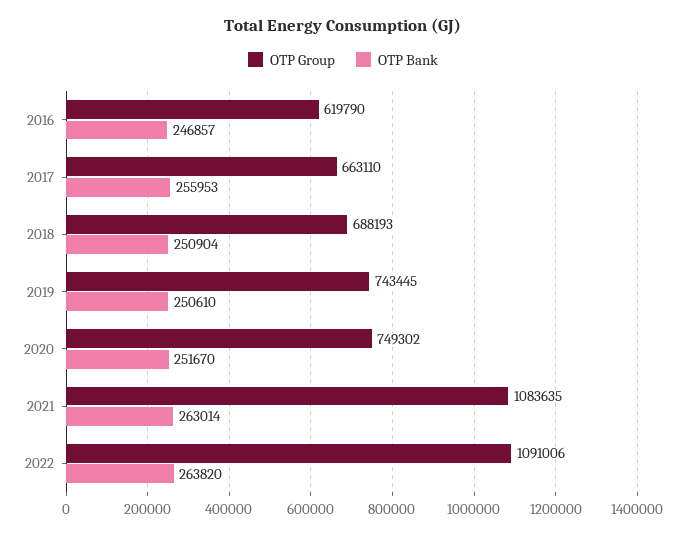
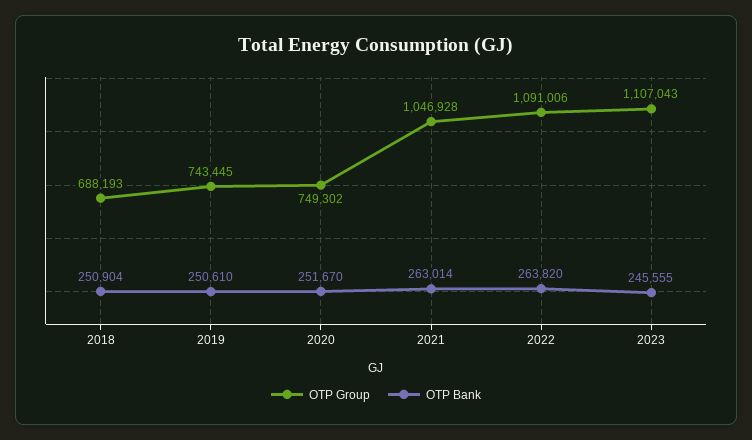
OTP Group, 2016: 619790 -> none
OTP Bank, 2016: 246857 -> none
OTP Group, 2017: 663110 -> none
OTP Bank, 2017: 255953 -> none
OTP Group, 2021: 1083635 -> 1046928
OTP Group, 2023: none -> 1107043
OTP Bank, 2023: none -> 245555

